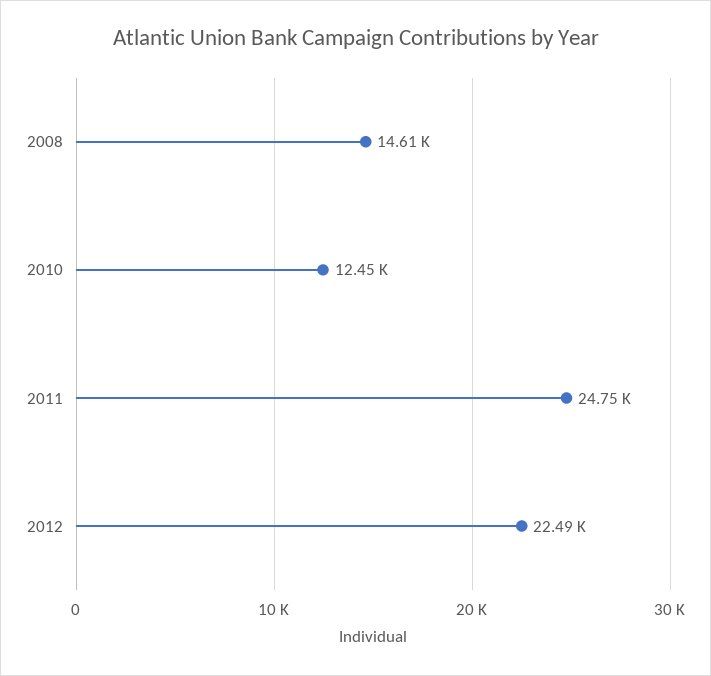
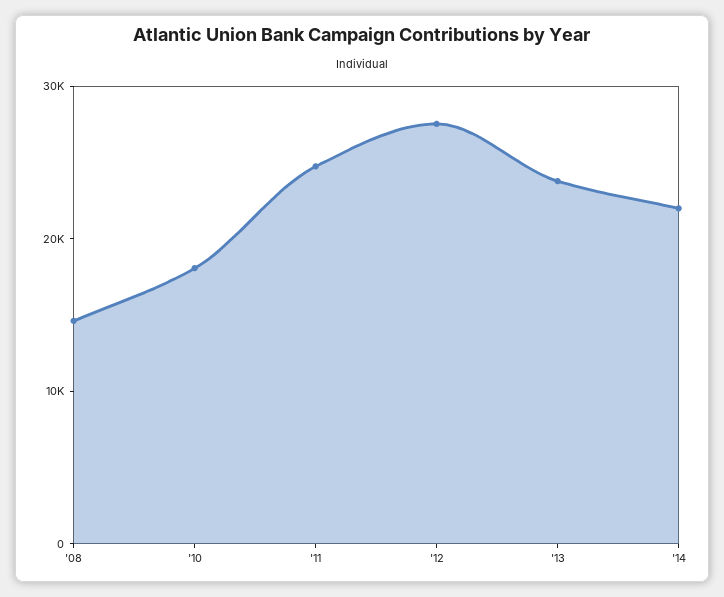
2010: 12450 -> 18000
2012: 22490 -> 28000
'13: none -> 24000
'14: none -> 22000

